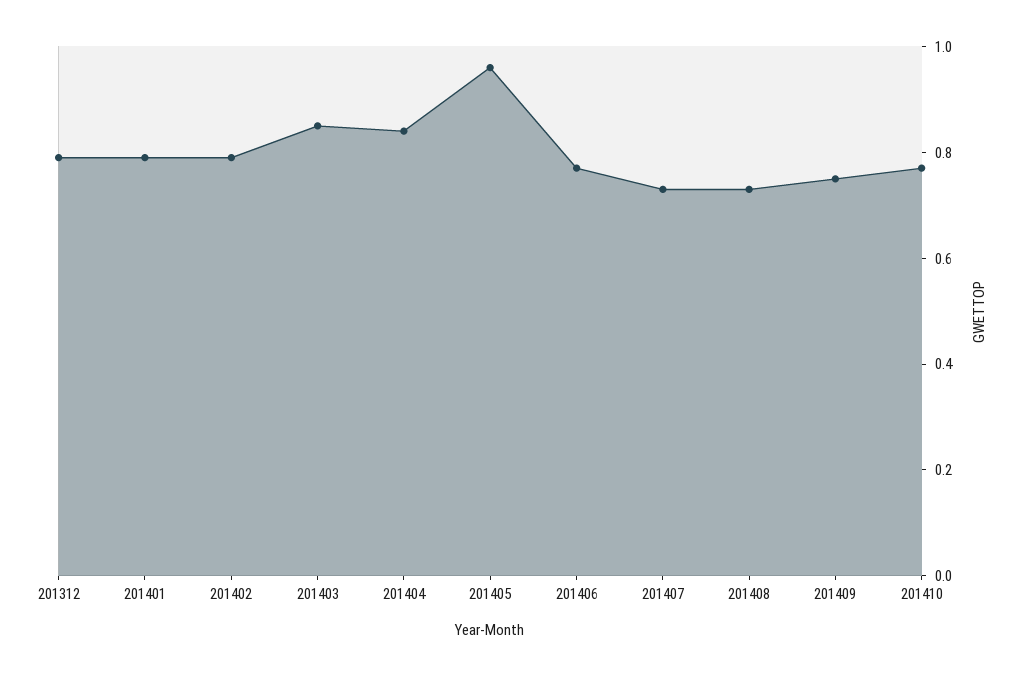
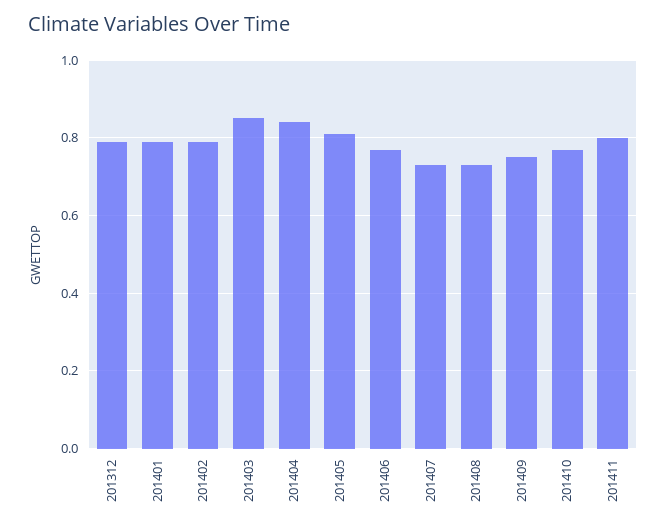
201405: 0.95 -> 0.8
201411: none -> 0.8

